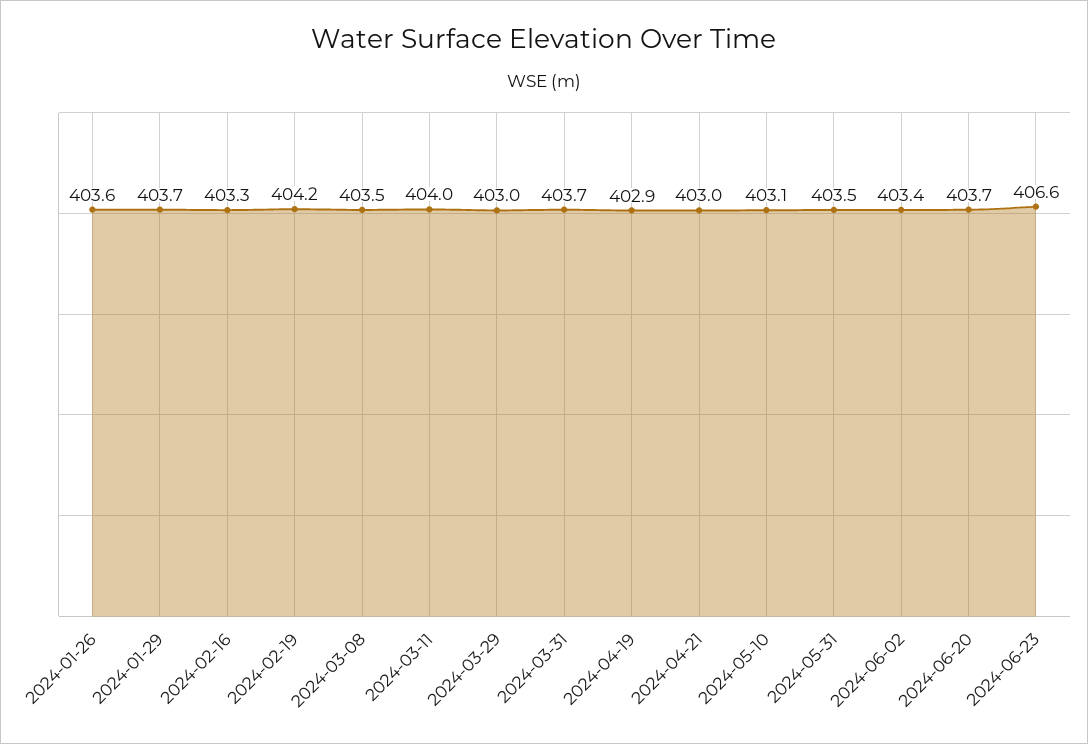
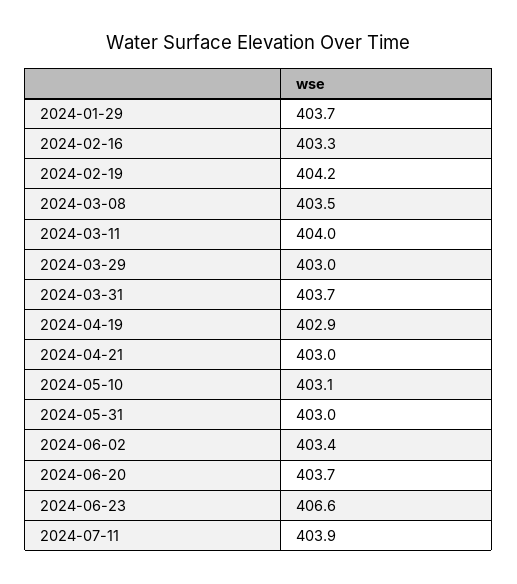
2024-01-26: 403.6 -> none
2024-05-31: 403.5 -> 403
2024-07-11: none -> 403.9

